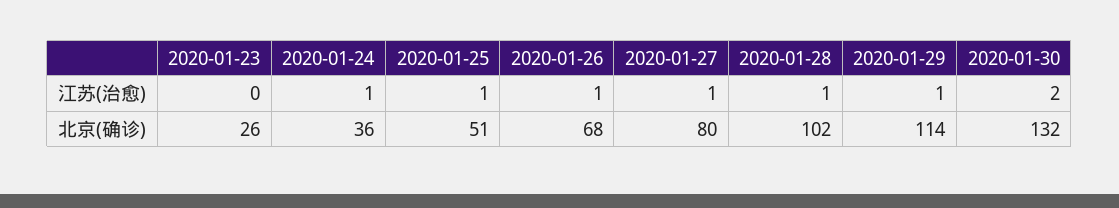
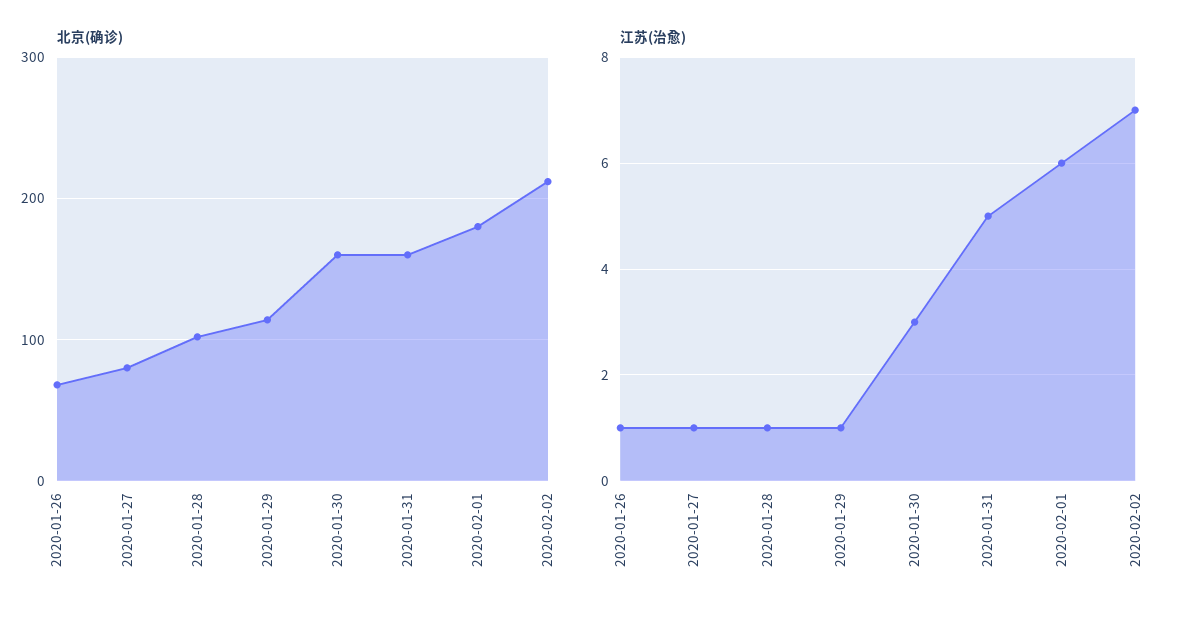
江苏(治愈), 2020-01-23: 0 -> none
江苏(治愈), 2020-01-24: 1 -> none
江苏(治愈), 2020-01-25: 1 -> none
江苏(治愈), 2020-01-30: 2 -> 3
北京(确诊), 2020-01-23: 26 -> none
北京(确诊), 2020-01-24: 36 -> none
北京(确诊), 2020-01-25: 51 -> none
北京(确诊), 2020-01-30: 132 -> 160
北京(确诊), 2020-01-31: none -> 160
北京(确诊), 2020-02-01: none -> 180
北京(确诊), 2020-02-02: none -> 210
江苏(治愈), 2020-01-31: none -> 5
江苏(治愈), 2020-02-01: none -> 6
江苏(治愈), 2020-02-02: none -> 7

